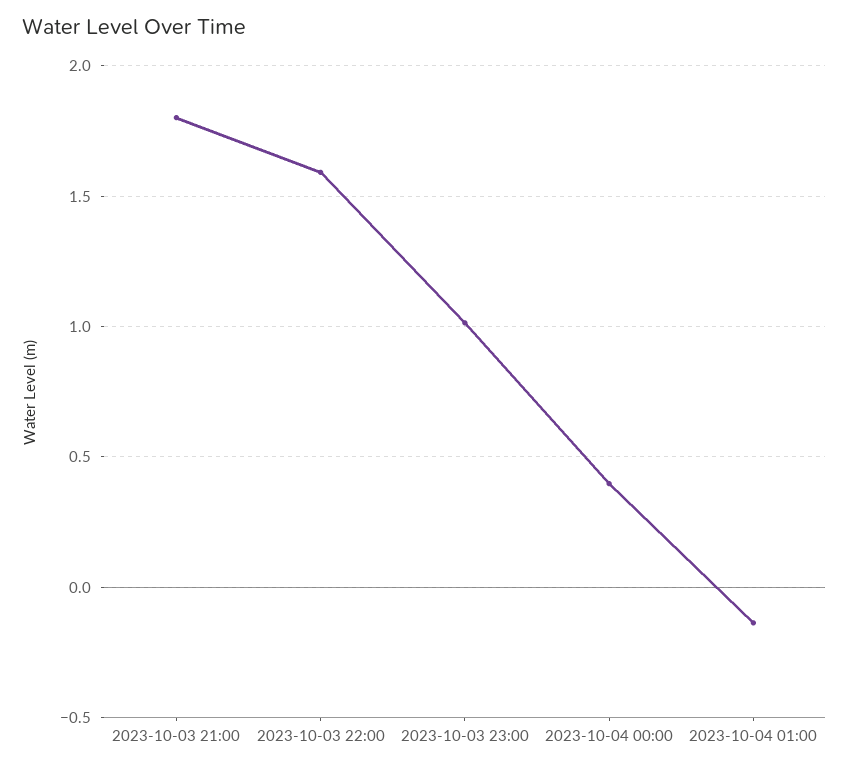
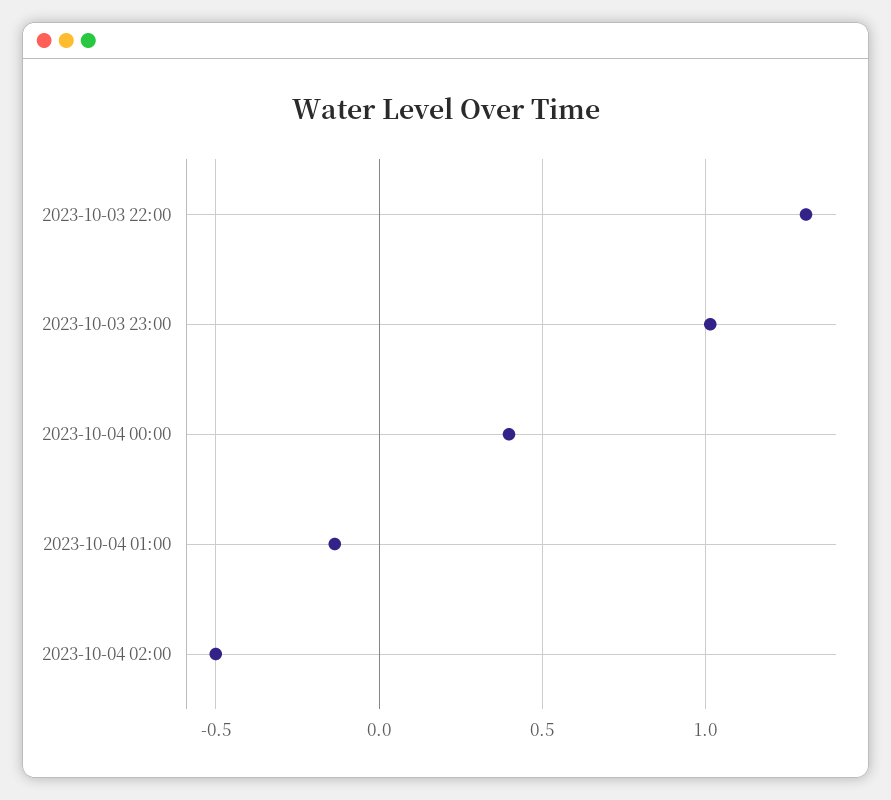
2023-10-03 21:00: 1.8 -> none
2023-10-03 22:00: 1.6 -> 1.3
2023-10-04 02:00: none -> -0.5

